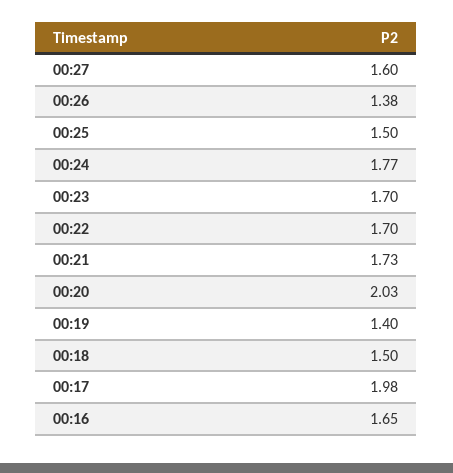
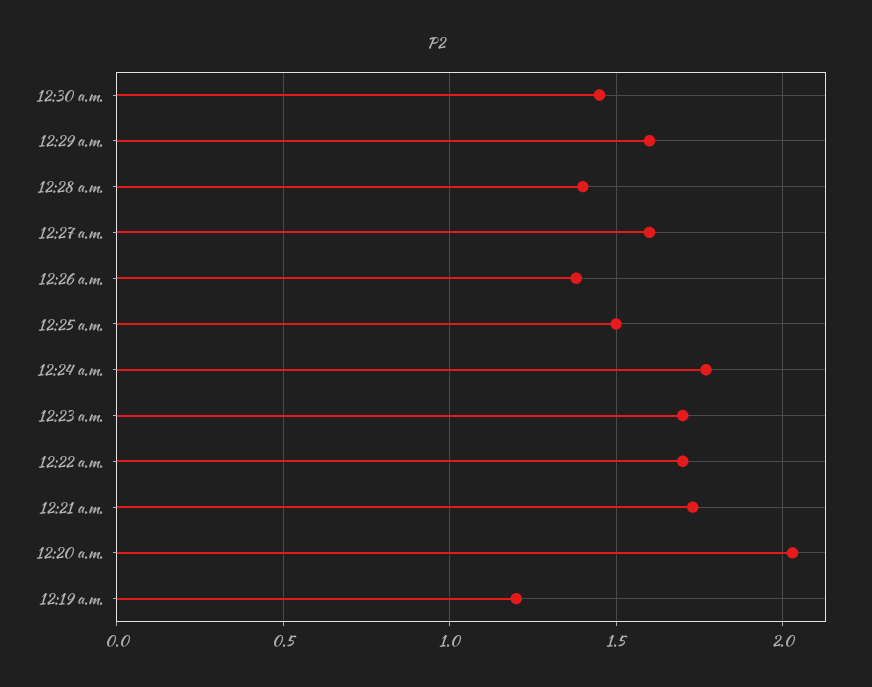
00:19: 1.4 -> 1.2
00:18: 1.5 -> none
00:17: 1.98 -> none
00:16: 1.65 -> none
12:30 a.m.: none -> 1.45
12:29 a.m.: none -> 1.6
12:28 a.m.: none -> 1.4

